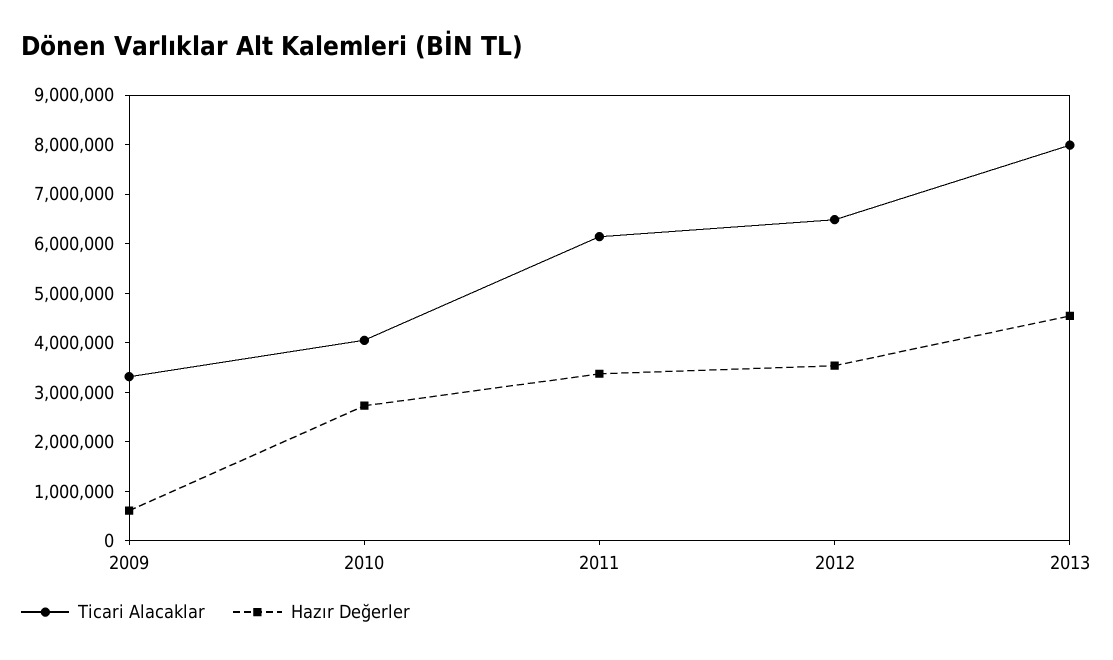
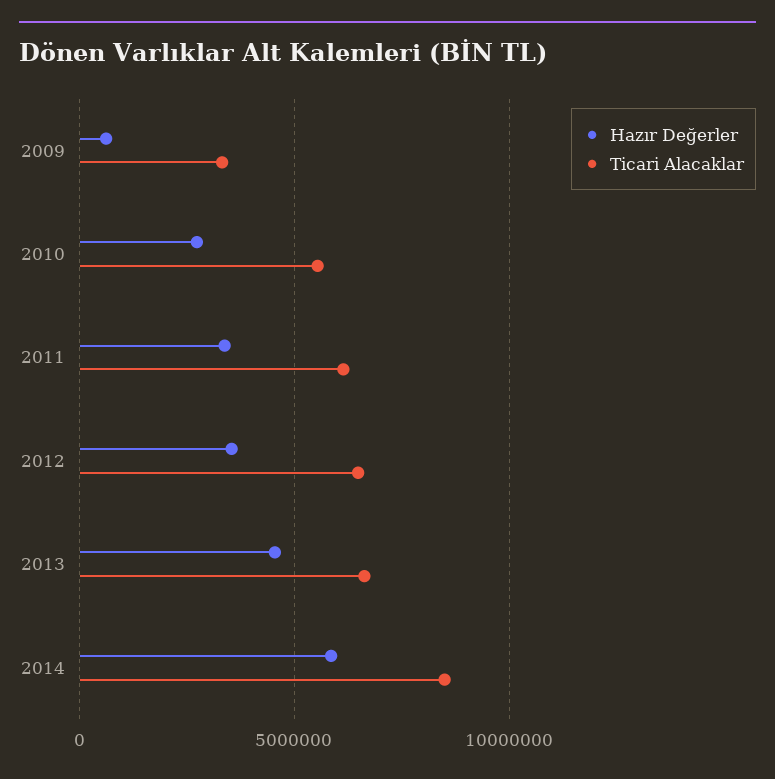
Ticari Alacaklar, 2010: 4000000 -> 5500000
Ticari Alacaklar, 2013: 8000000 -> 6500000
Hazır Değerler, 2014: none -> 6000000
Ticari Alacaklar, 2014: none -> 8500000

